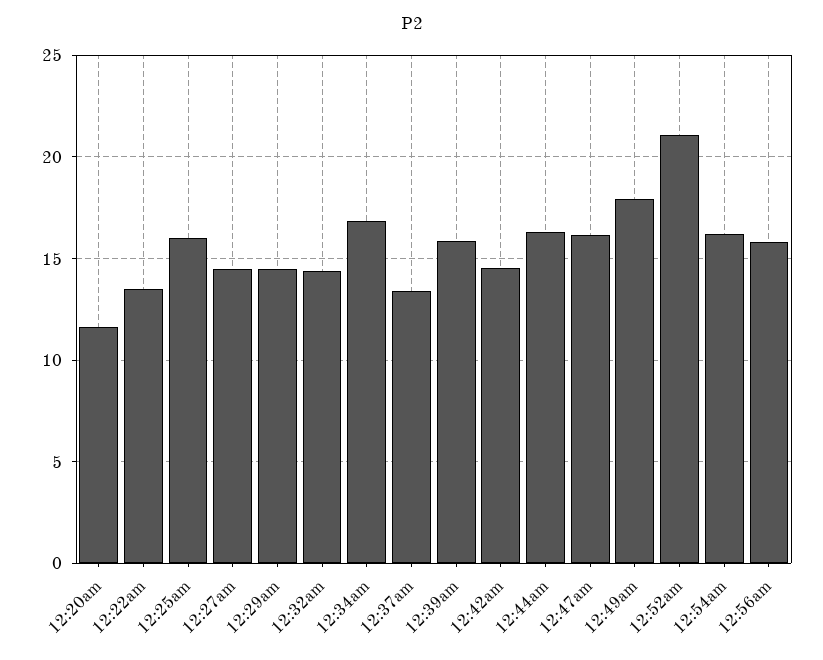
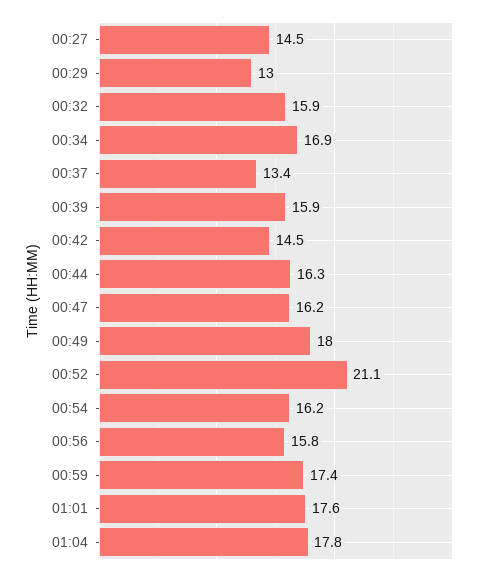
12:20am: 11.5 -> none
12:22am: 13.5 -> none
12:25am: 16 -> none
12:29am: 14.5 -> 13
12:32am: 14.5 -> 15.9
00:59: none -> 17.4
01:01: none -> 17.6
01:04: none -> 17.8

